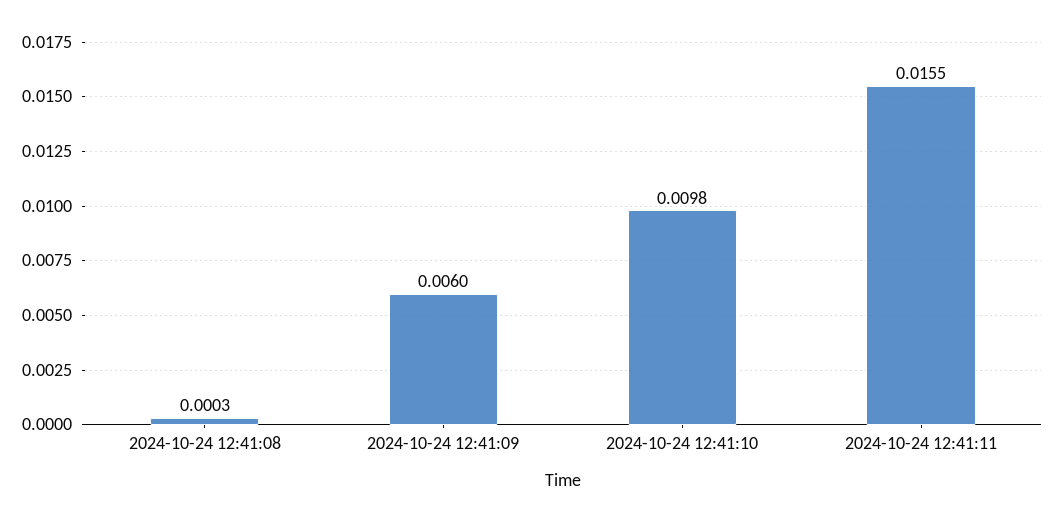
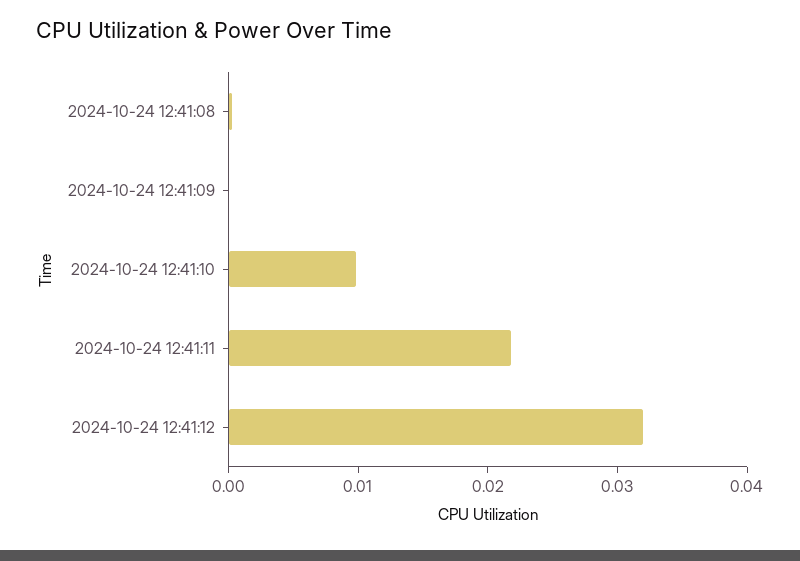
2024-10-24 12:41:09: 0.006 -> 0
2024-10-24 12:41:11: 0.0155 -> 0.022
2024-10-24 12:41:12: none -> 0.032

